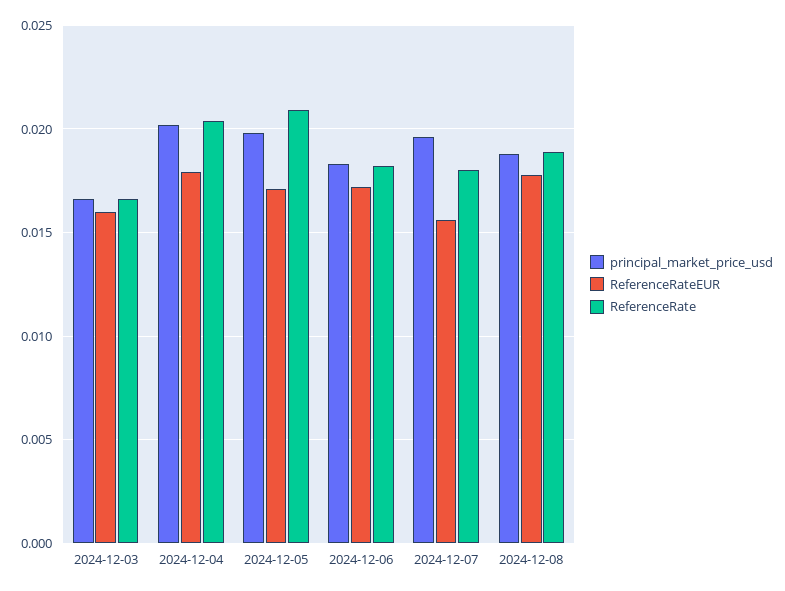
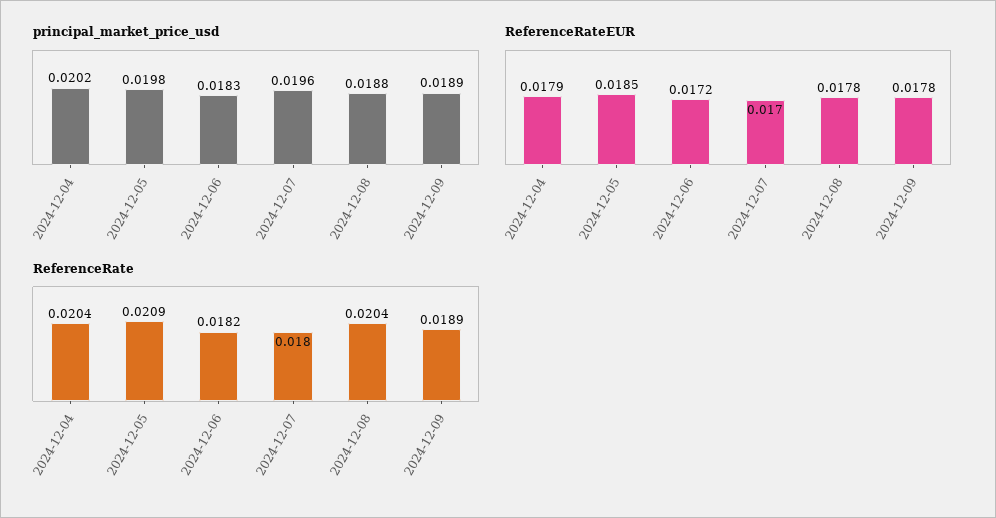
principal_market_price_usd, 2024-12-03: 0.0165 -> none
ReferenceRateEUR, 2024-12-03: 0.016 -> none
ReferenceRate, 2024-12-03: 0.0165 -> none
ReferenceRateEUR, 2024-12-05: 0.017 -> 0.0185
ReferenceRateEUR, 2024-12-07: 0.0155 -> 0.017
ReferenceRate, 2024-12-08: 0.019 -> 0.0204
principal_market_price_usd, 2024-12-09: none -> 0.0189
ReferenceRateEUR, 2024-12-09: none -> 0.0178
ReferenceRate, 2024-12-09: none -> 0.0189

